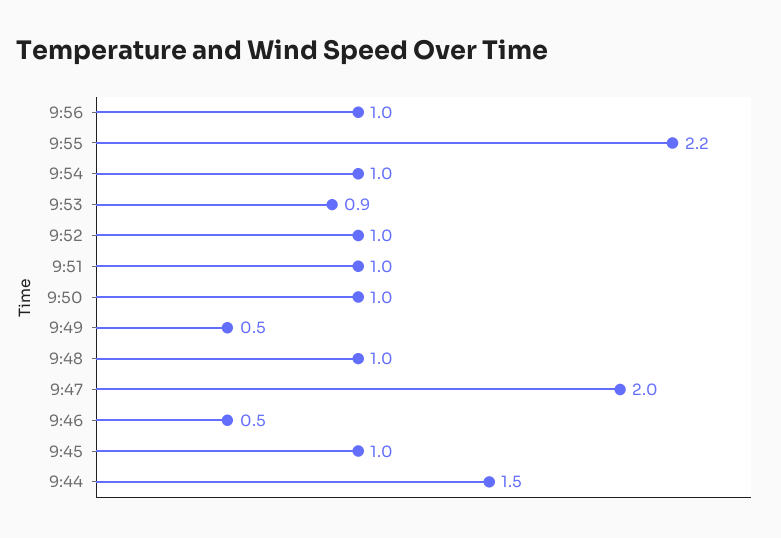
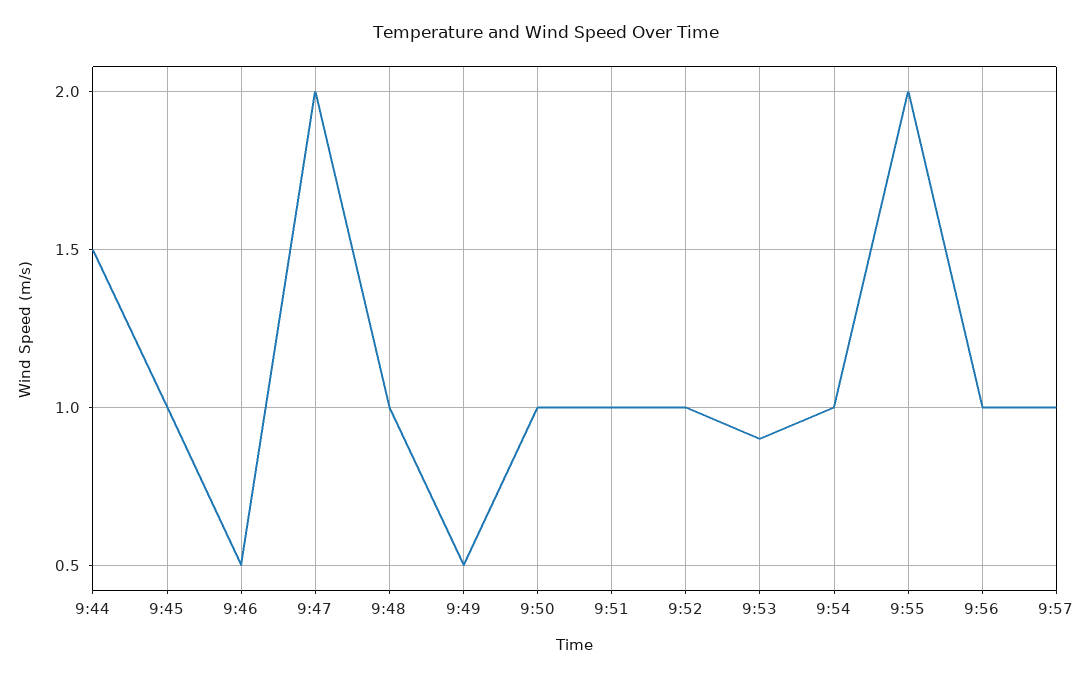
9:55: 2.2 -> 2
9:57: none -> 1

